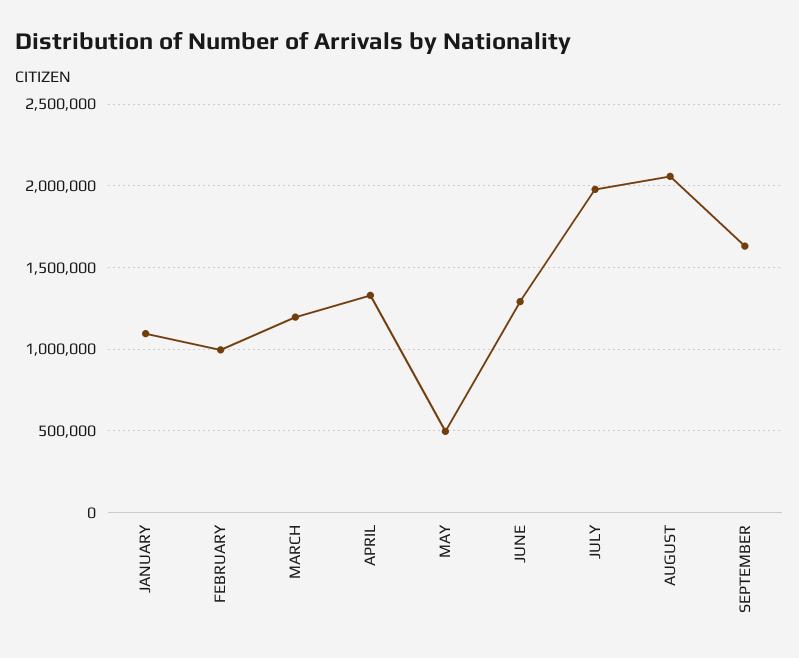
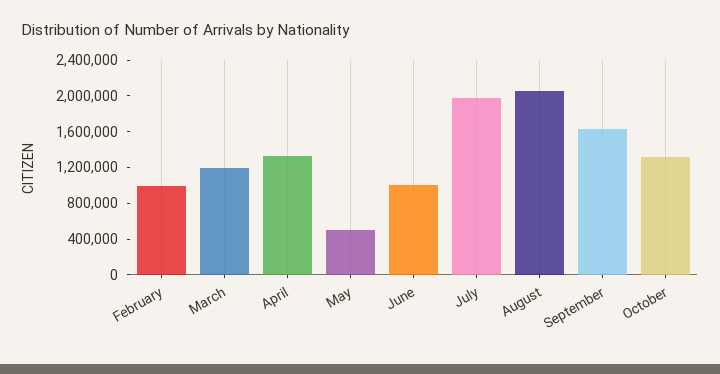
JANUARY: 1100000 -> none
JUNE: 1300000 -> 1000000
October: none -> 1300000

